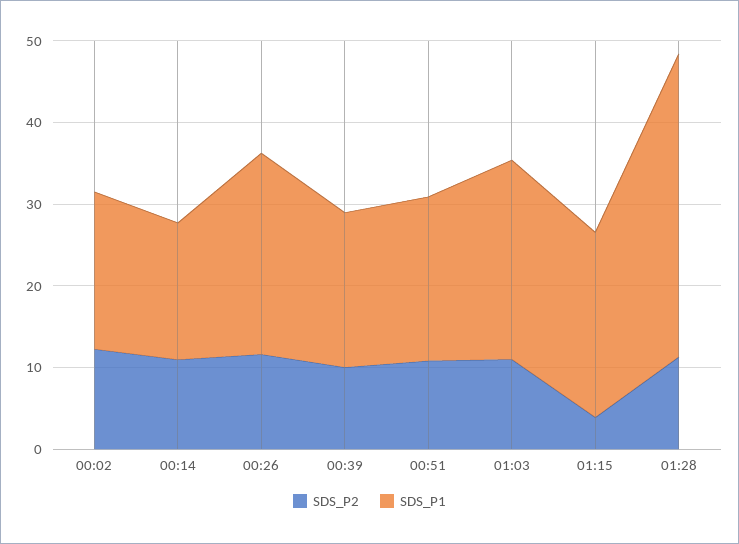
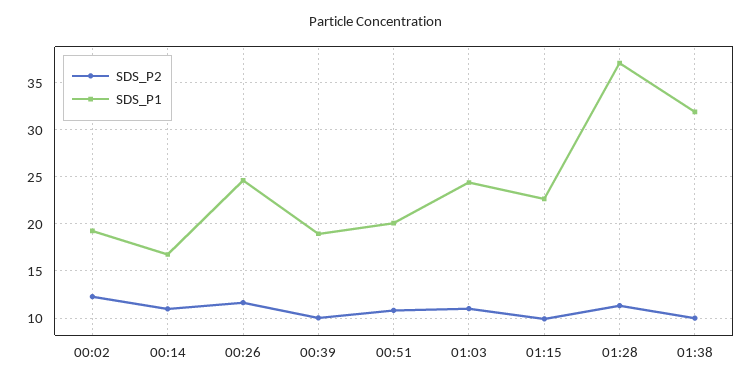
SDS_P2, 01:15: 4 -> 10
SDS_P2, 01:38: none -> 10
SDS_P1, 01:38: none -> 32

